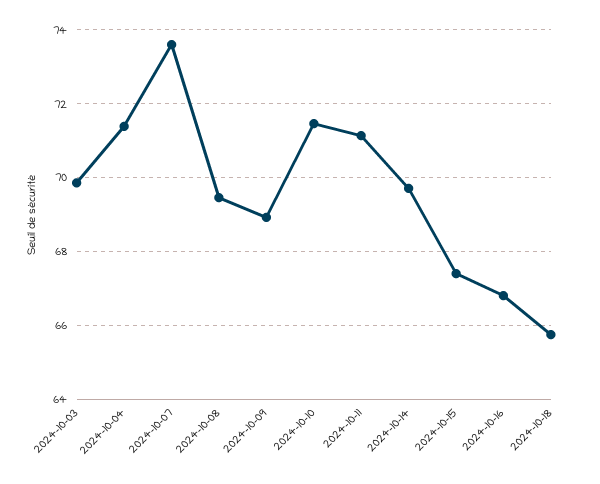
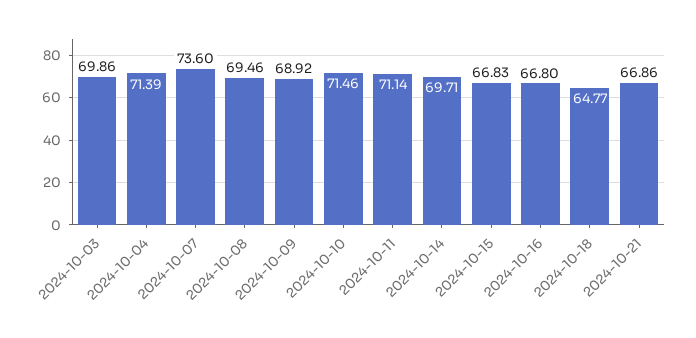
2024-10-15: 67.4 -> 66.83
2024-10-18: 65.8 -> 64.77
2024-10-21: none -> 66.86

